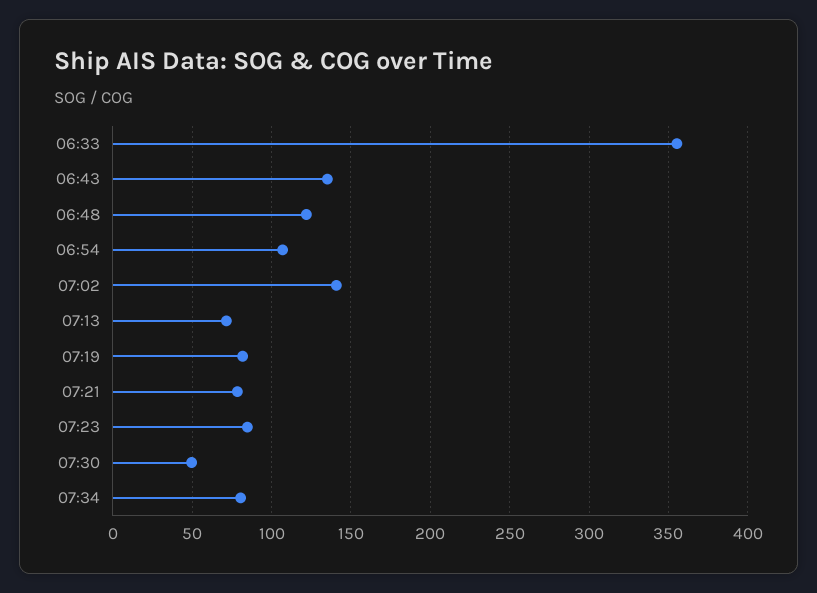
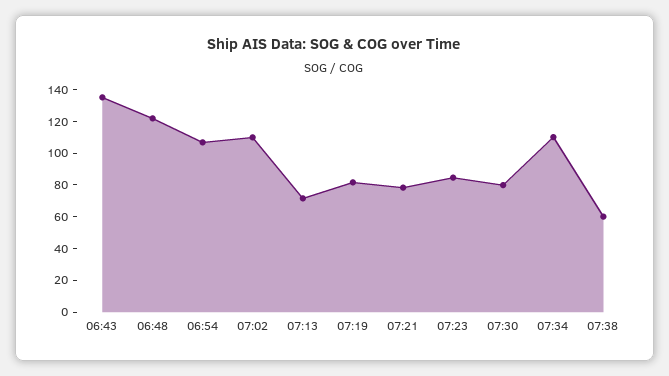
06:33: 355 -> none
07:02: 140 -> 110
07:30: 50 -> 80
07:34: 80 -> 110
07:38: none -> 60

